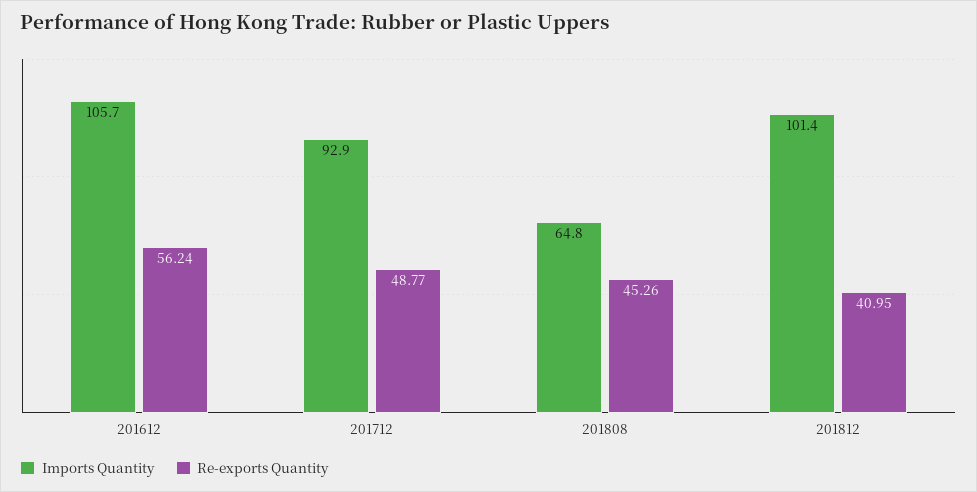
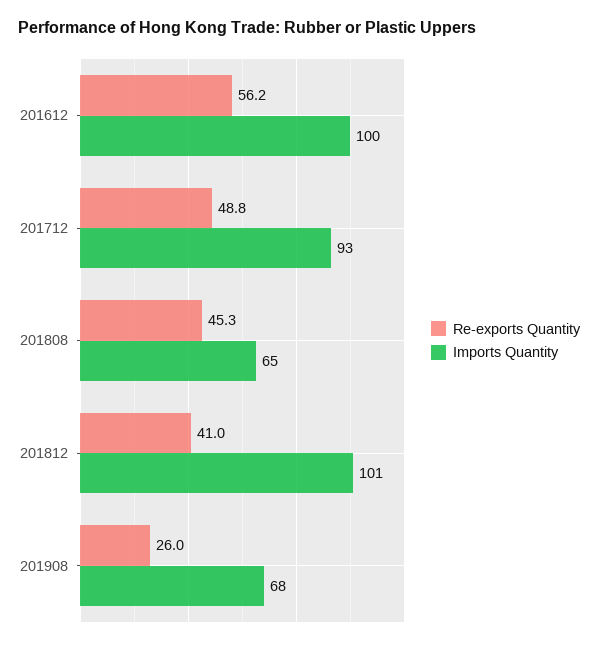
Imports Quantity, 201612: 105.7 -> 100
Re-exports Quantity, 201908: none -> 26
Imports Quantity, 201908: none -> 68

